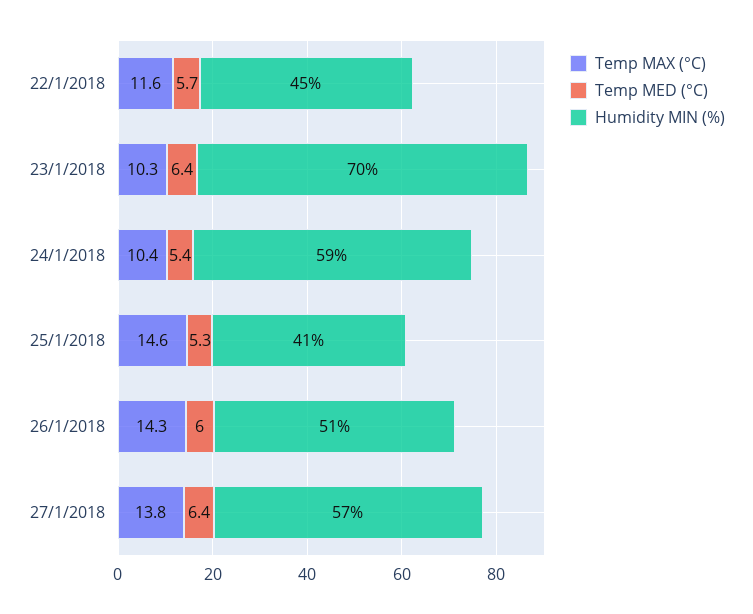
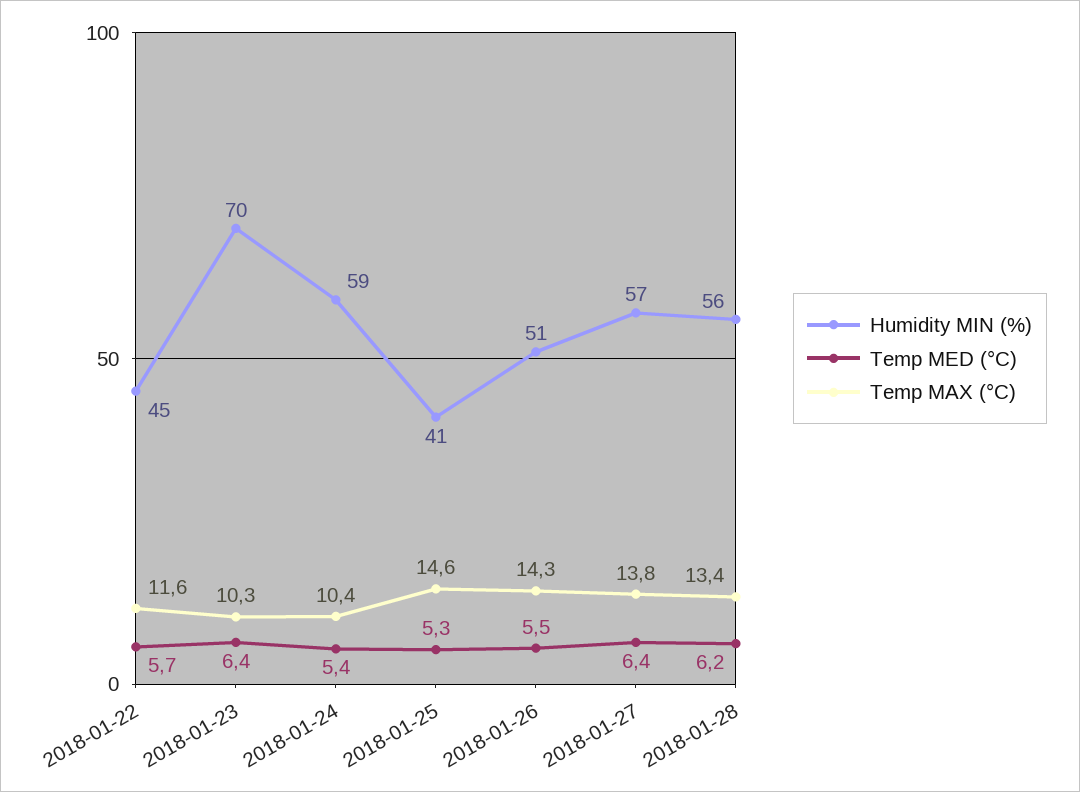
Temp MED (°C), 26/1/2018: 6 -> 5.5
Humidity MIN (%), 2018-01-28: none -> 56
Temp MED (°C), 2018-01-28: none -> 6.2
Temp MAX (°C), 2018-01-28: none -> 13.4

